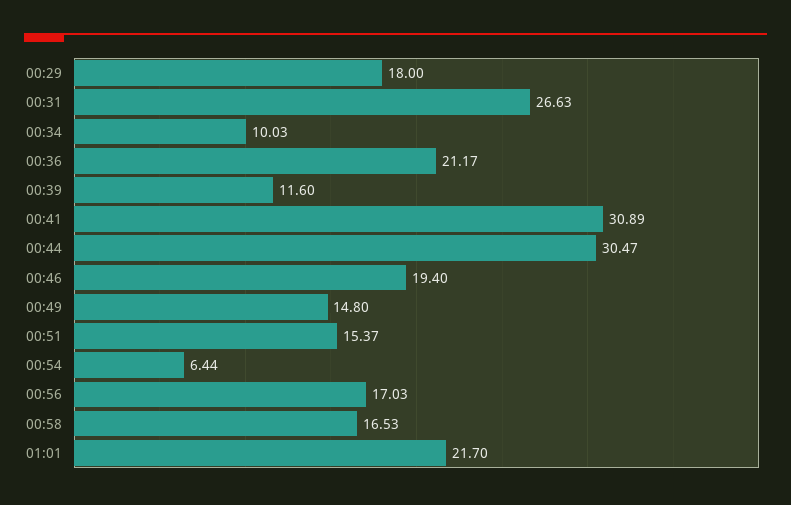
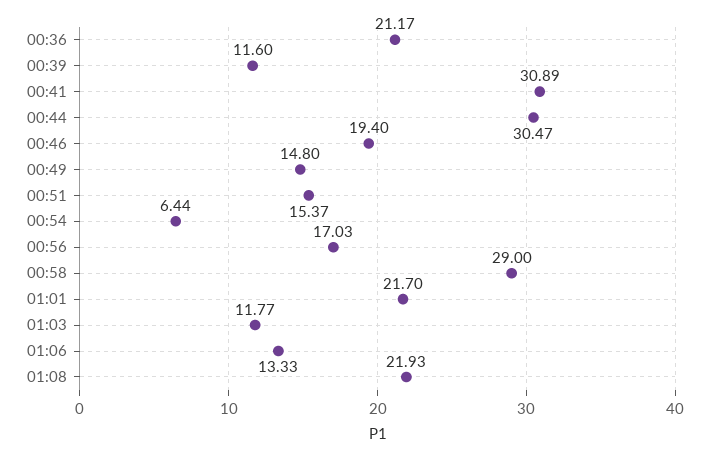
00:29: 18 -> none
00:31: 26.63 -> none
00:34: 10.03 -> none
00:58: 16.53 -> 29
01:03: none -> 11.77
01:06: none -> 13.33
01:08: none -> 21.93

